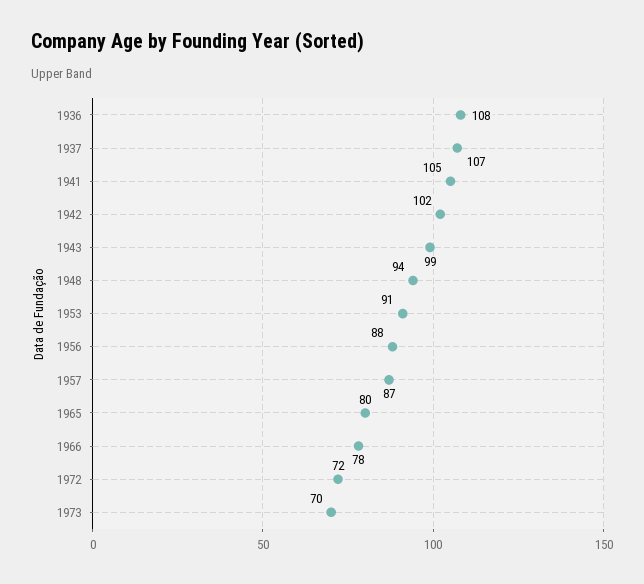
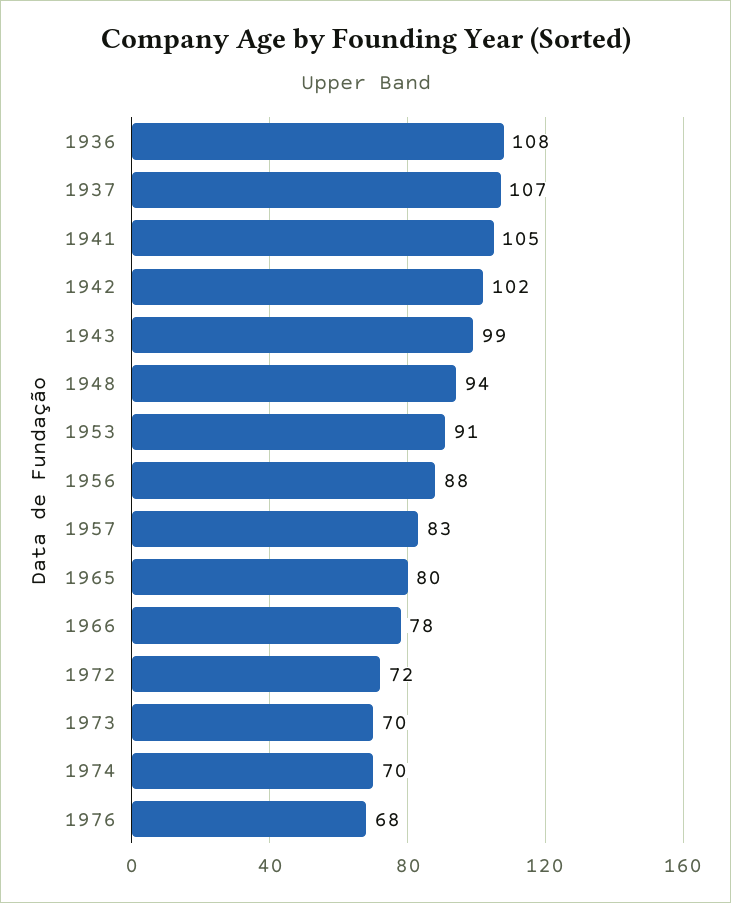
1957: 87 -> 83
1974: none -> 70
1976: none -> 68

